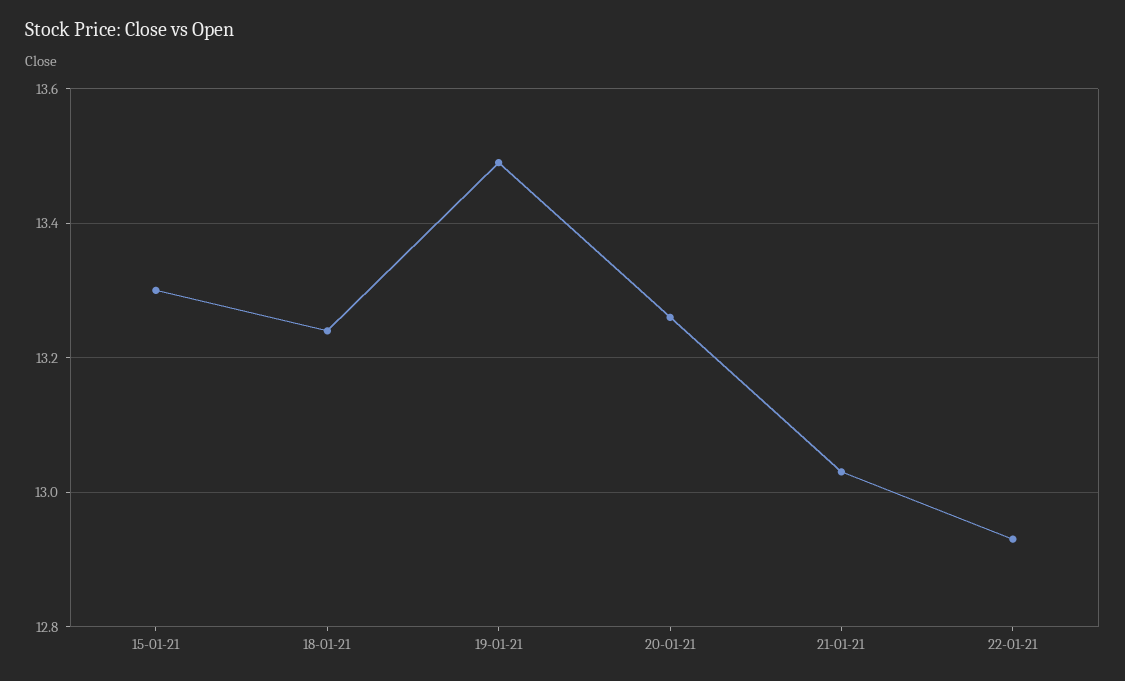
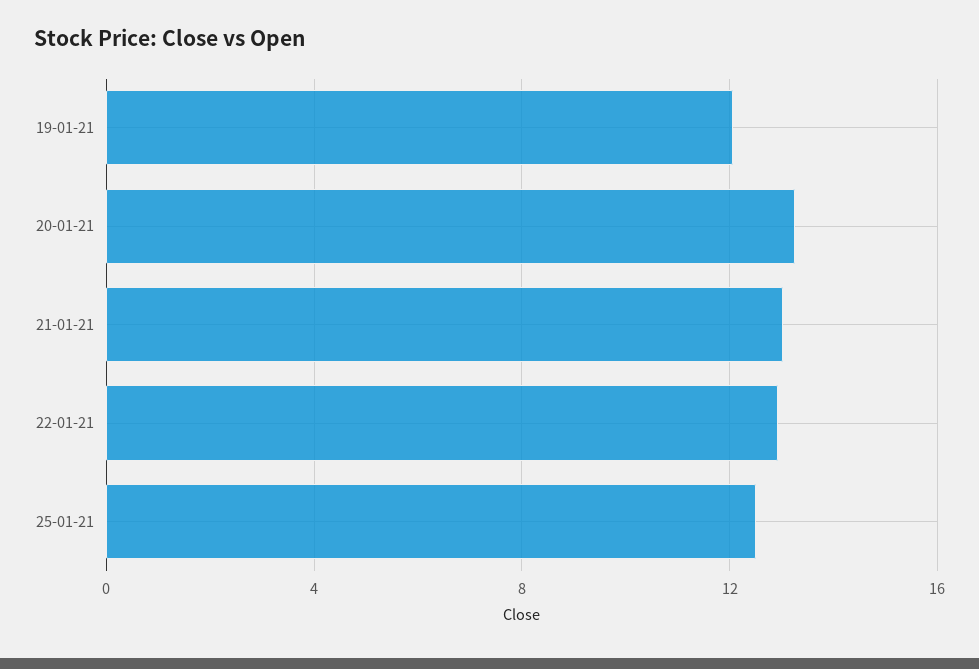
15-01-21: 13.3 -> none
18-01-21: 13.25 -> none
19-01-21: 13.5 -> 12
25-01-21: none -> 12.5

